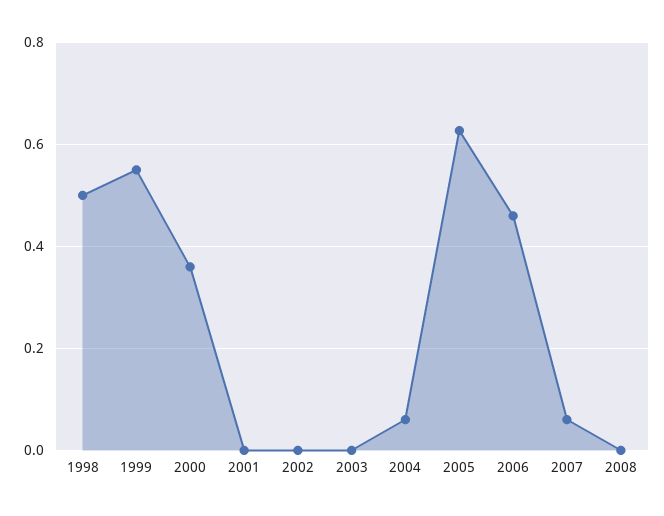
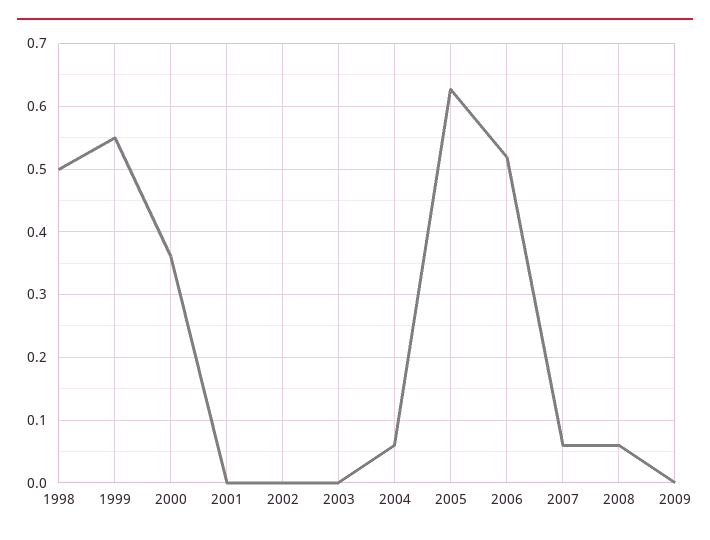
2006: 0.46 -> 0.52
2008: 0 -> 0.06
2009: none -> 0

